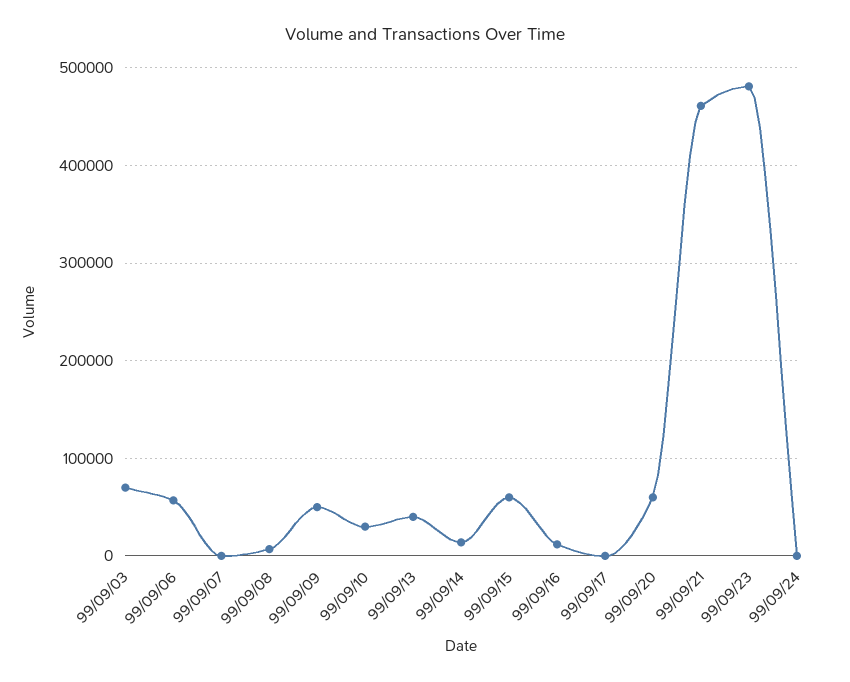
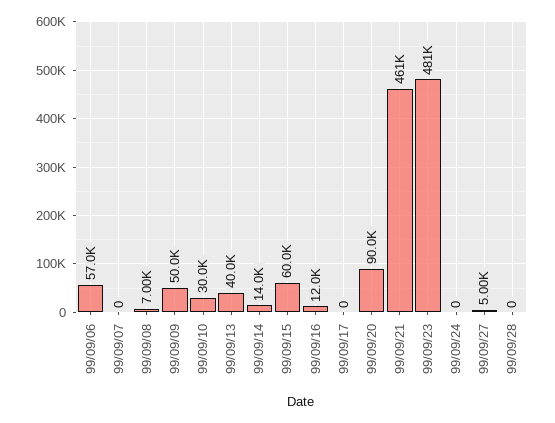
99/09/03: 70000 -> none
99/09/20: 60000 -> 90000
99/09/27: none -> 5000
99/09/28: none -> 0

